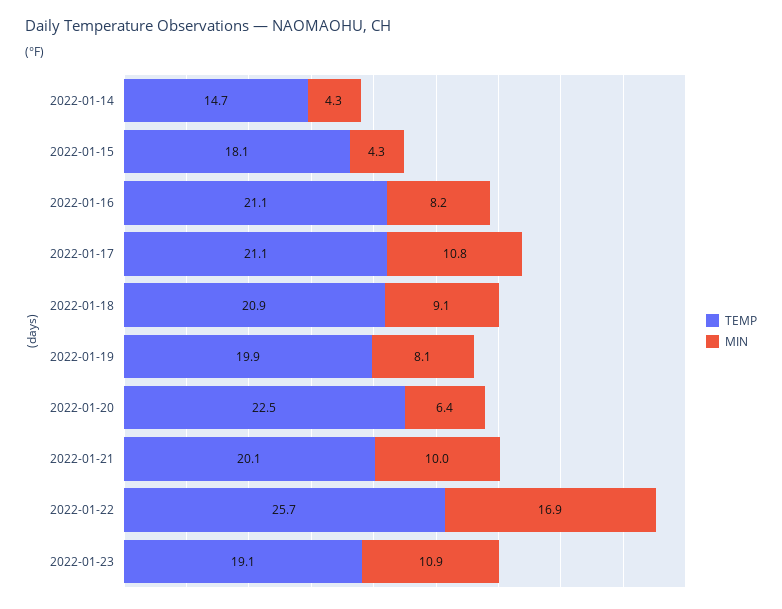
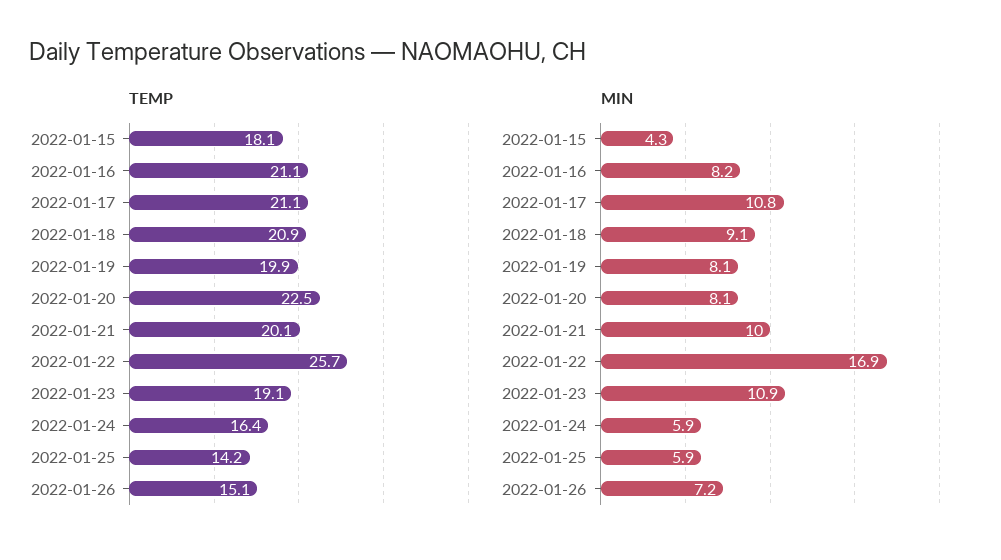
TEMP, 2022-01-14: 14.7 -> none
MIN, 2022-01-14: 4.3 -> none
MIN, 2022-01-20: 6.4 -> 8.1
TEMP, 2022-01-24: none -> 16.4
TEMP, 2022-01-25: none -> 14.2
TEMP, 2022-01-26: none -> 15.1
MIN, 2022-01-24: none -> 5.9
MIN, 2022-01-25: none -> 5.9
MIN, 2022-01-26: none -> 7.2

